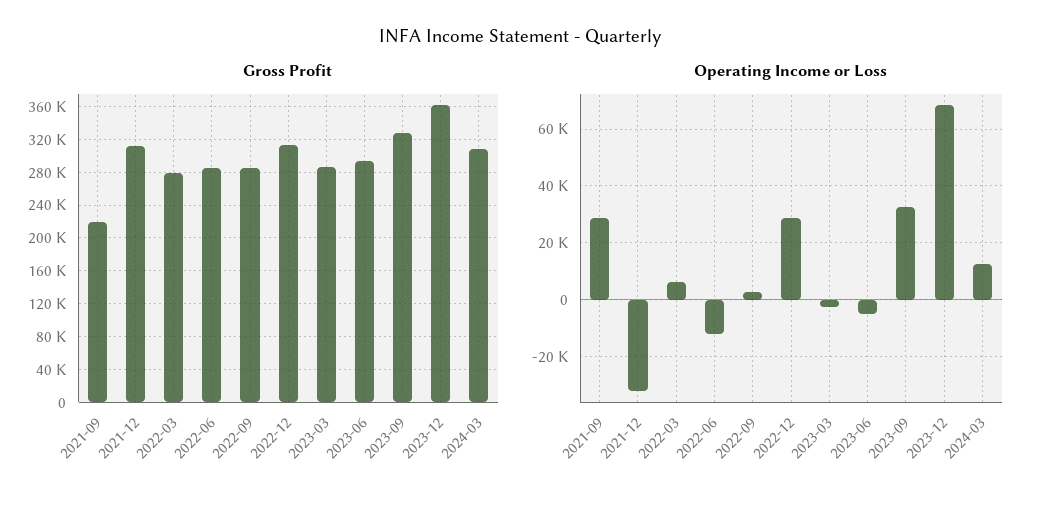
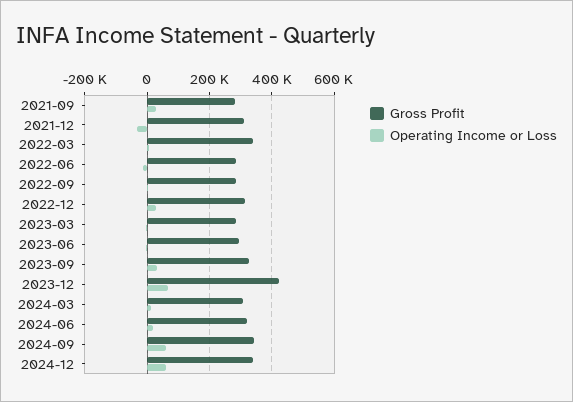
Gross Profit, 2021-09: 220000 -> 280000
Gross Profit, 2022-03: 280000 -> 340000
Gross Profit, 2023-12: 360000 -> 420000
Gross Profit, 2024-06: none -> 320000
Operating Income or Loss, 2024-06: none -> 20000
Gross Profit, 2024-09: none -> 340000
Operating Income or Loss, 2024-09: none -> 60000
Gross Profit, 2024-12: none -> 340000
Operating Income or Loss, 2024-12: none -> 60000

